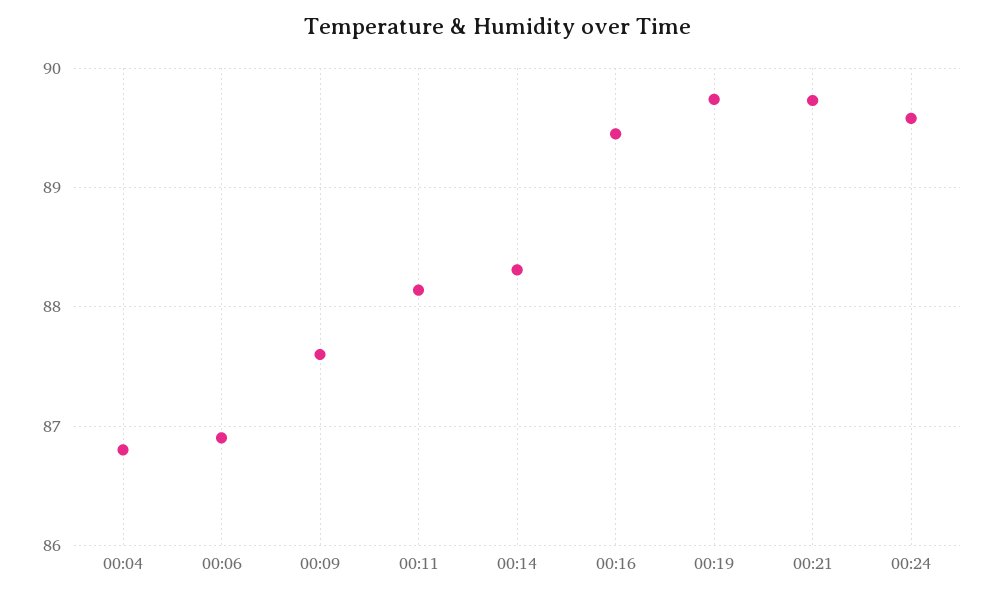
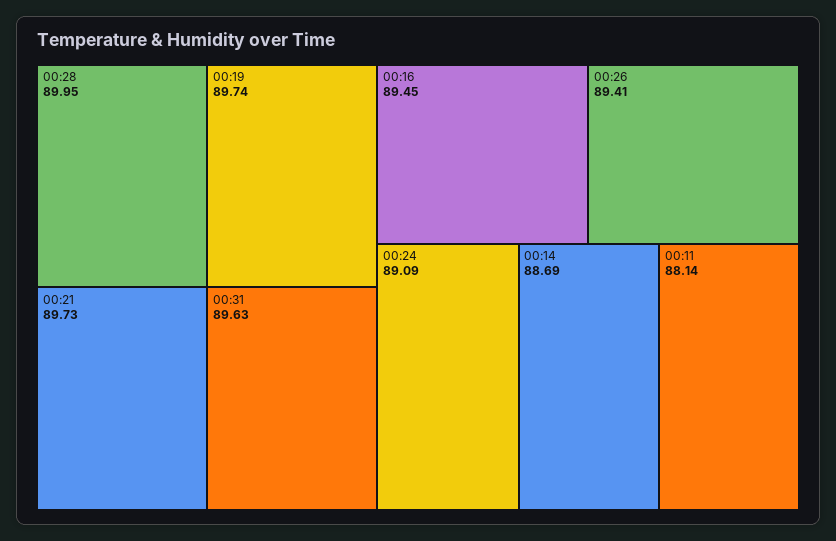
00:04: 86.8 -> none
00:06: 86.9 -> none
00:09: 87.6 -> none
00:14: 88.3 -> 88.69
00:24: 89.6 -> 89.09
00:28: none -> 89.95
00:31: none -> 89.63
00:26: none -> 89.41

